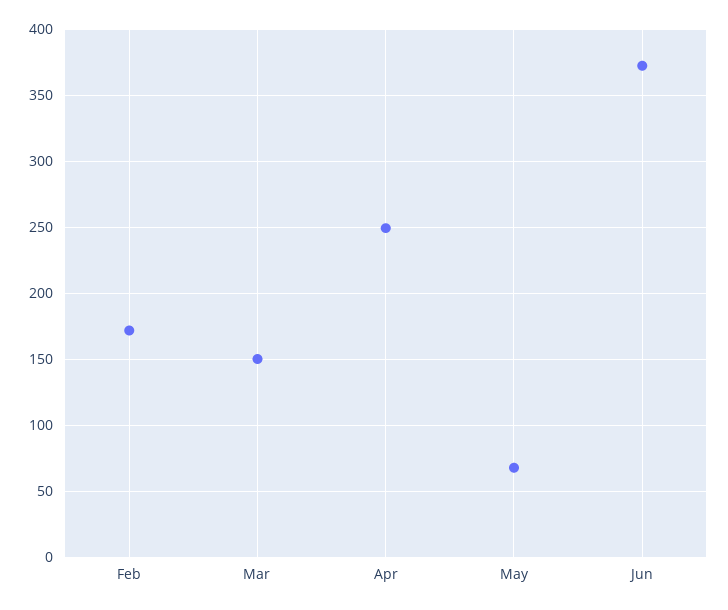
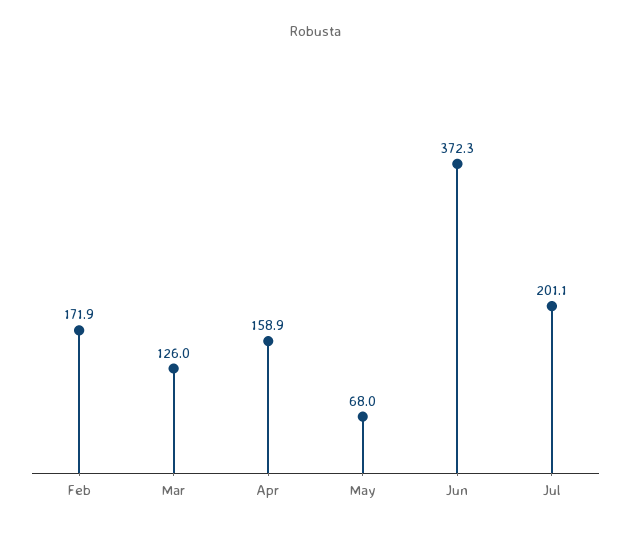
Mar: 150 -> 126
Apr: 250 -> 158.9
Jul: none -> 201.1

